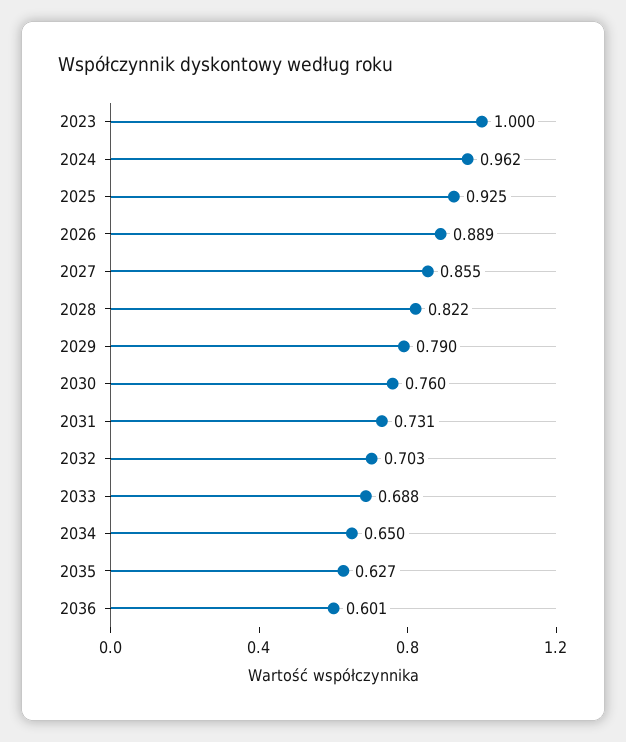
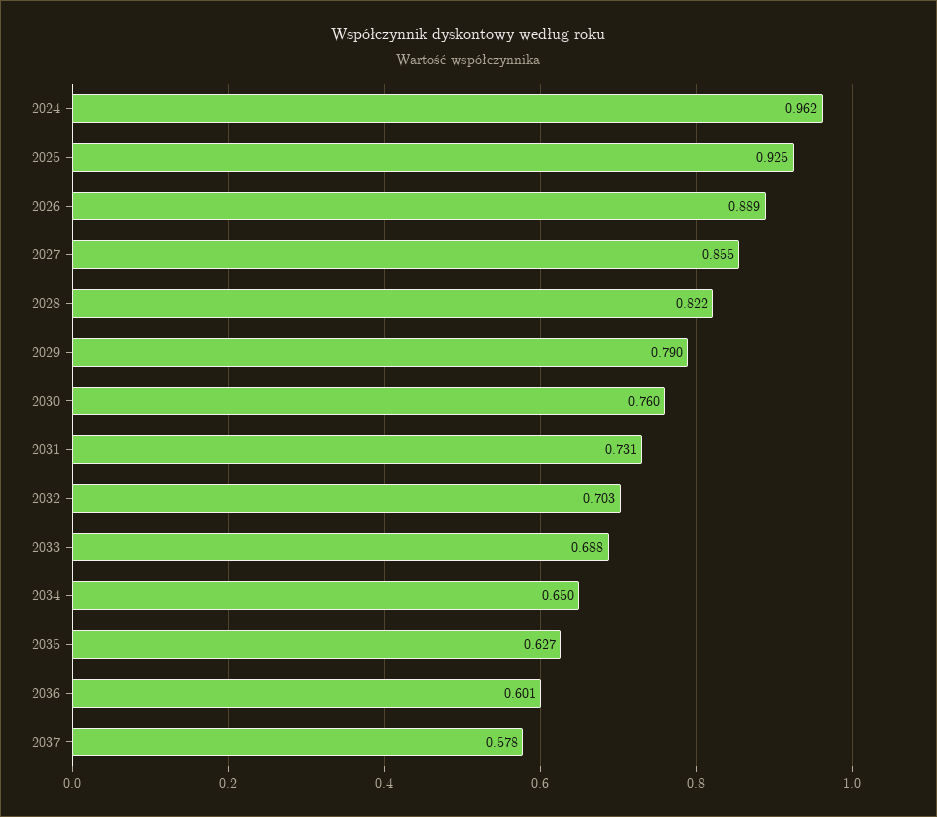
2023: 1 -> none
2037: none -> 0.578

